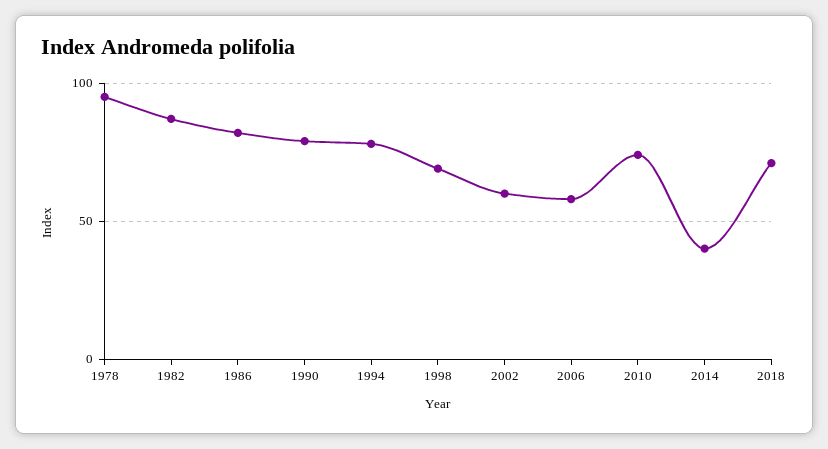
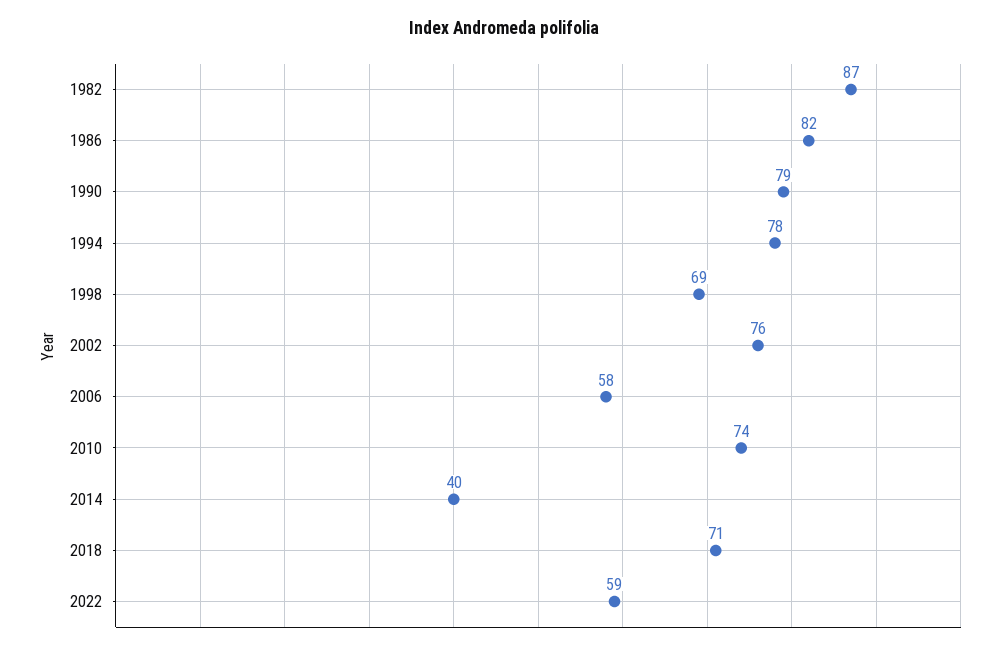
1978: 95 -> none
2002: 60 -> 76
2022: none -> 59

